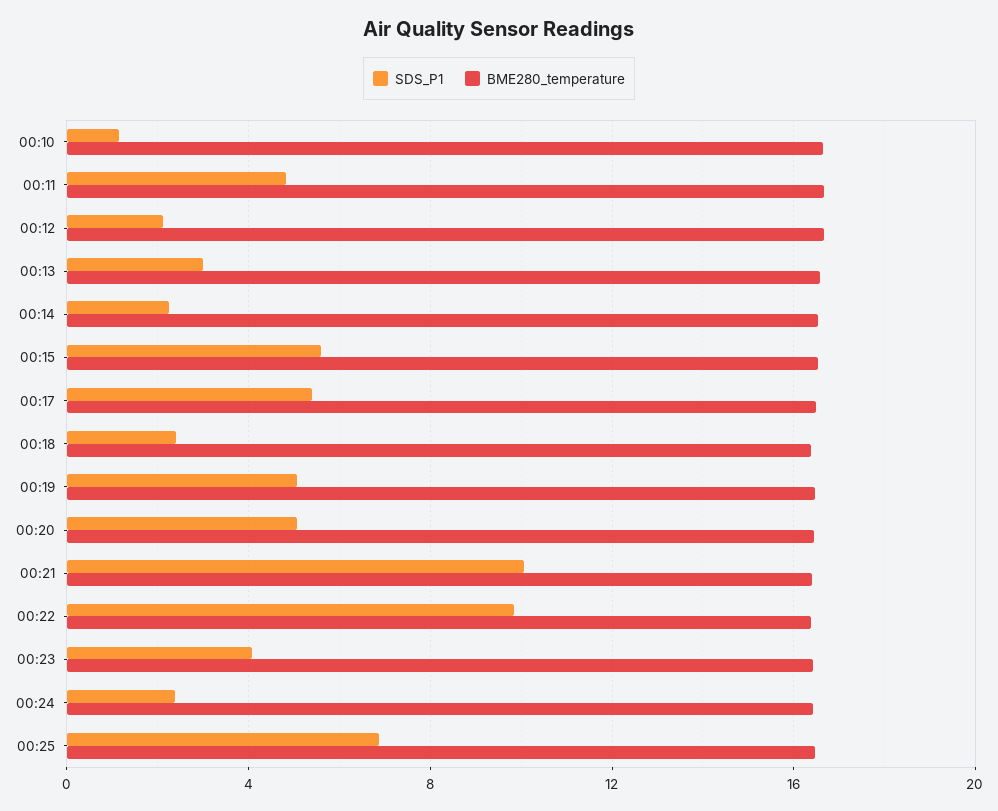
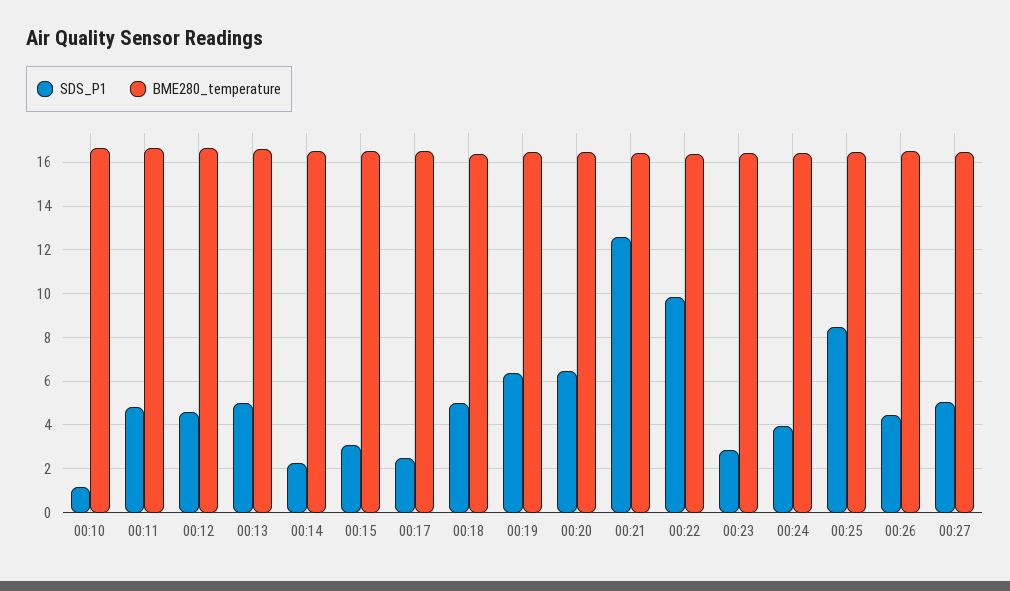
SDS_P1, 00:12: 2 -> 4.5
SDS_P1, 00:13: 3 -> 5
SDS_P1, 00:15: 5.5 -> 3
SDS_P1, 00:17: 5.5 -> 2.5
SDS_P1, 00:18: 2.5 -> 5
SDS_P1, 00:19: 5 -> 6.5
SDS_P1, 00:20: 5 -> 6.5
SDS_P1, 00:21: 10 -> 12.5
SDS_P1, 00:23: 4 -> 3
SDS_P1, 00:24: 2.5 -> 4
SDS_P1, 00:25: 7 -> 8.5
SDS_P1, 00:26: none -> 4.5
BME280_temperature, 00:26: none -> 16.5
SDS_P1, 00:27: none -> 5
BME280_temperature, 00:27: none -> 16.5

